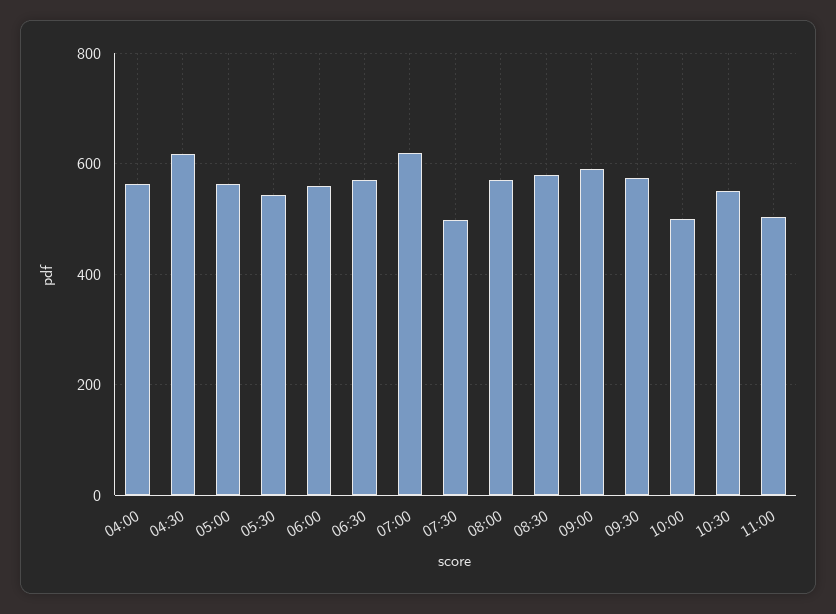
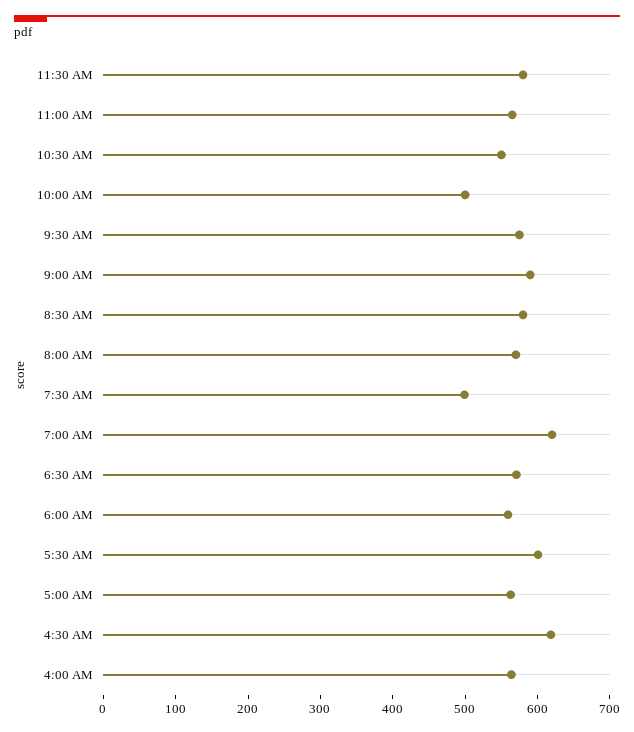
05:30: 540 -> 600
11:00: 500 -> 560
11:30 AM: none -> 580

